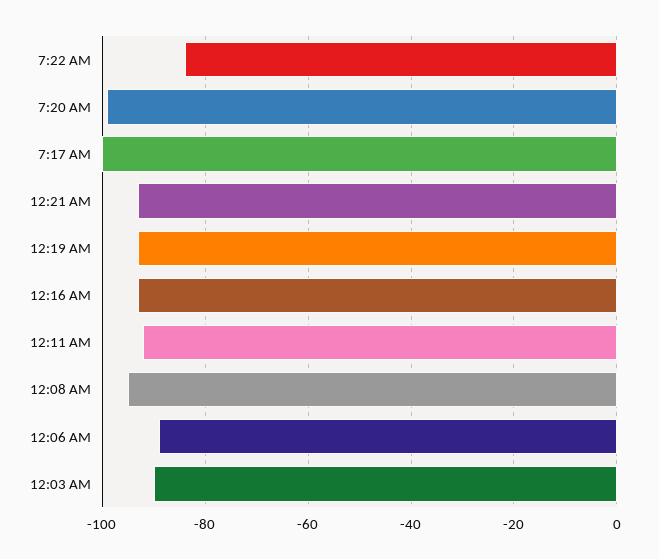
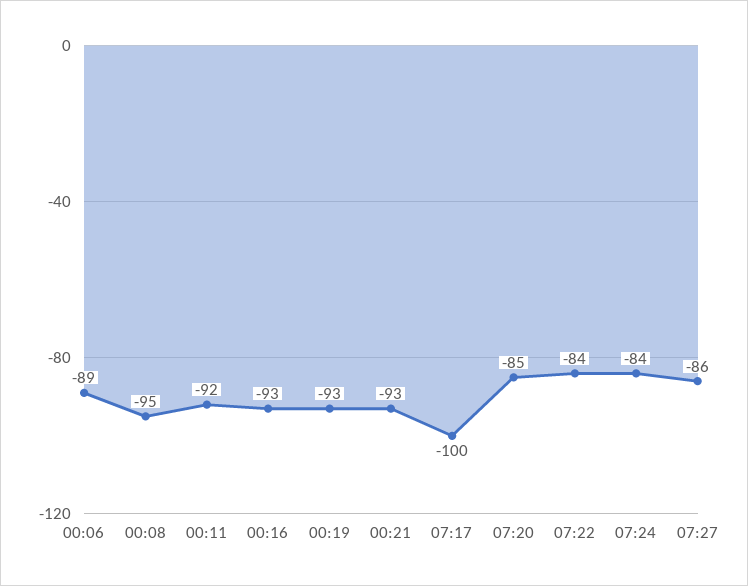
7:20 AM: -100 -> -85
12:03 AM: -90 -> none
07:24: none -> -84
07:27: none -> -86

